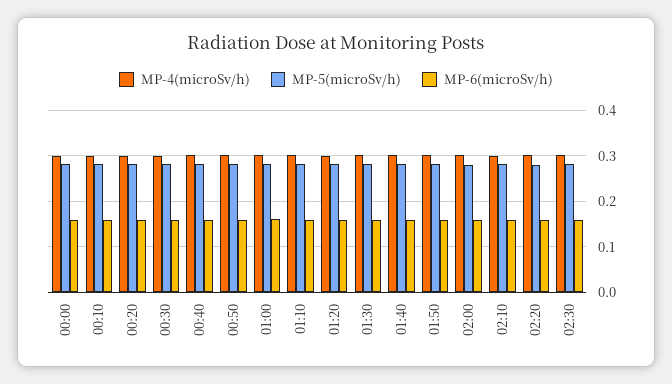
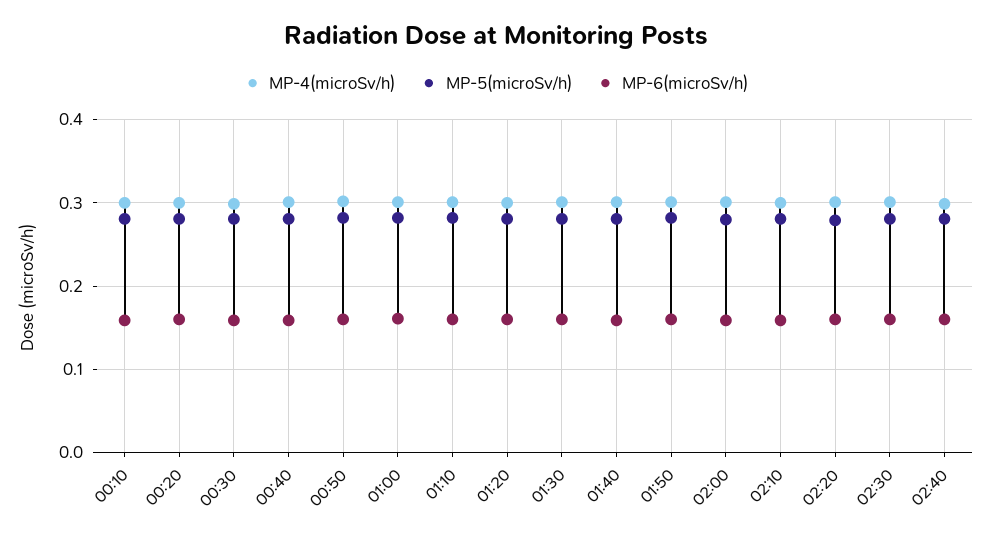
MP-4(microSv/h), 00:00: 0.3 -> none
MP-5(microSv/h), 00:00: 0.28 -> none
MP-6(microSv/h), 00:00: 0.16 -> none
MP-4(microSv/h), 02:40: none -> 0.3
MP-5(microSv/h), 02:40: none -> 0.28
MP-6(microSv/h), 02:40: none -> 0.16

